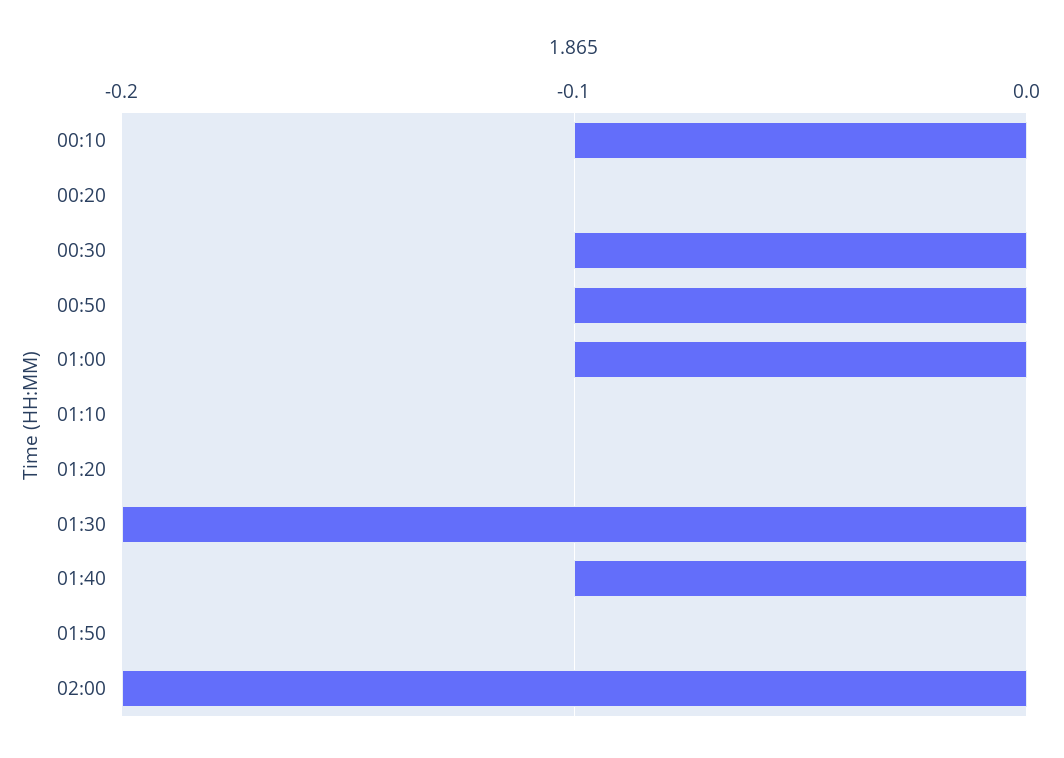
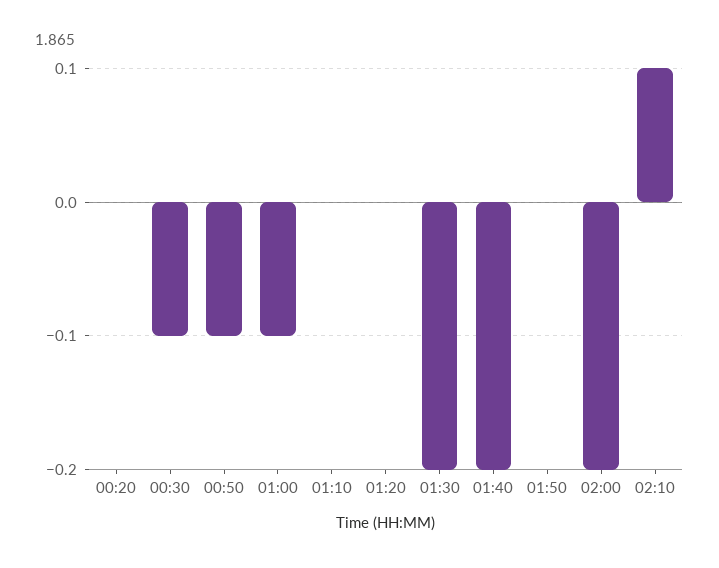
00:10: -0.1 -> none
01:40: -0.1 -> -0.2
02:10: none -> 0.1

